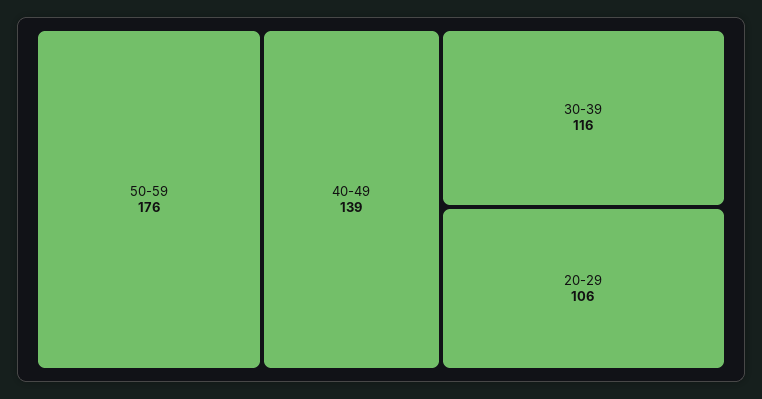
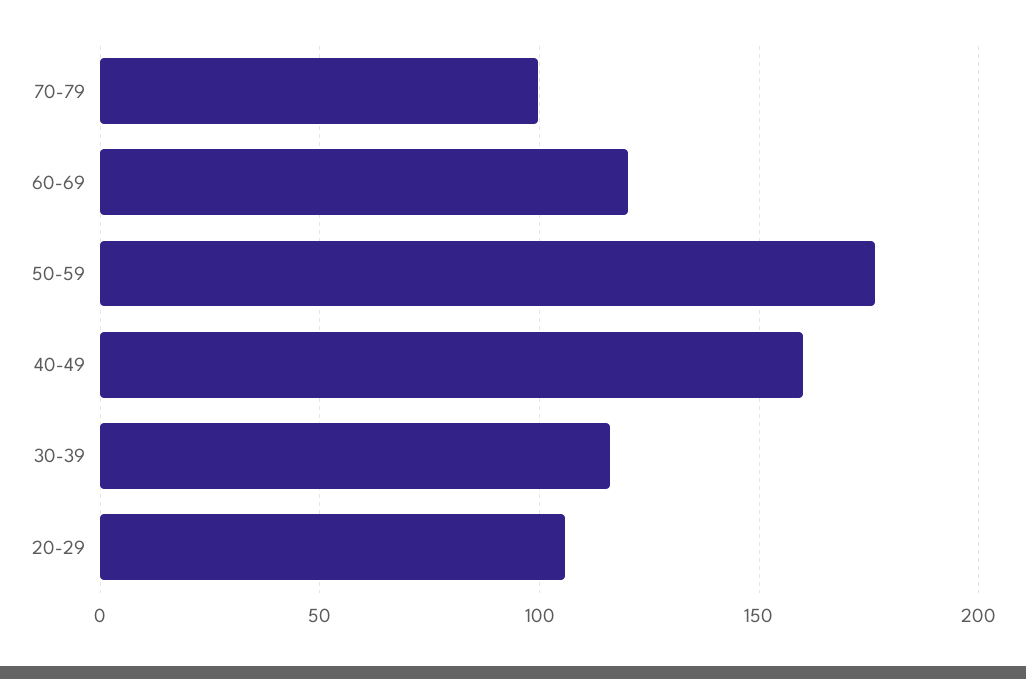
40-49: 139 -> 160
70-79: none -> 100
60-69: none -> 120

